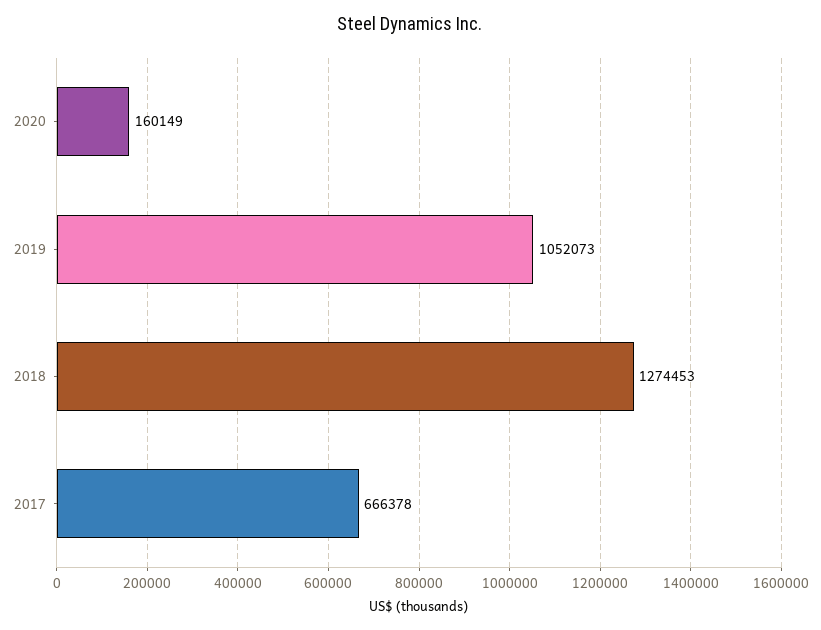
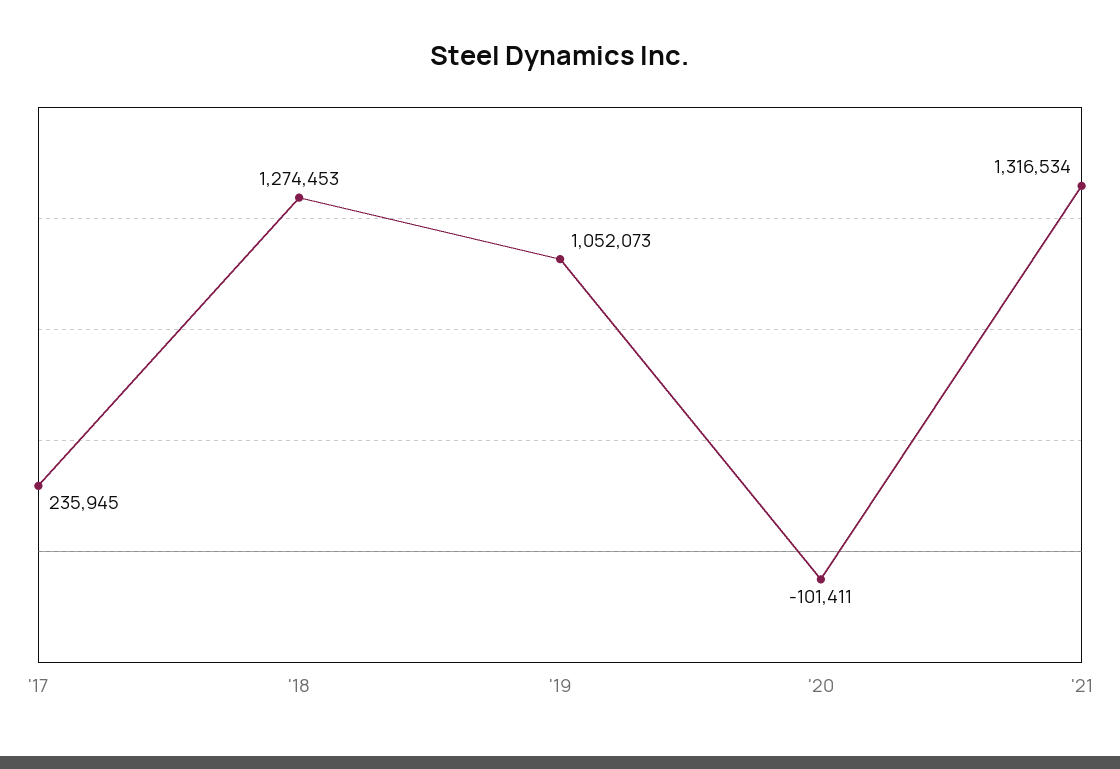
2020: 160149 -> -101411
2017: 666378 -> 235945
'21: none -> 1316534

